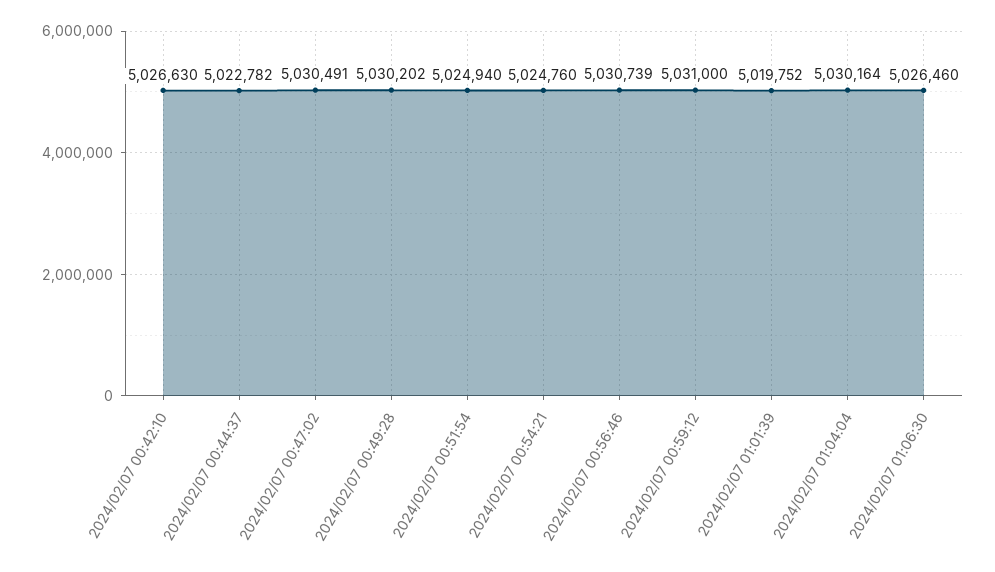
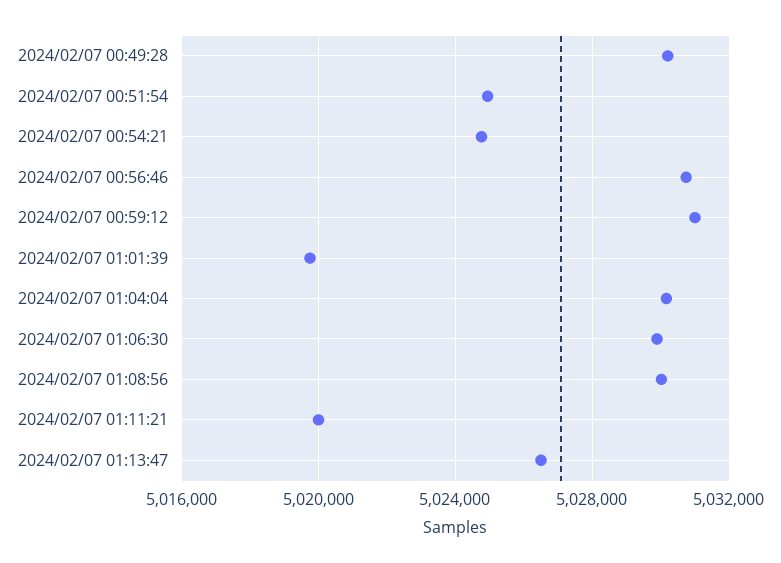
2024/02/07 00:42:10: 5026630 -> none
2024/02/07 00:44:37: 5022782 -> none
2024/02/07 00:47:02: 5030491 -> none
2024/02/07 01:06:30: 5026460 -> 5030000
2024/02/07 01:08:56: none -> 5030000
2024/02/07 01:11:21: none -> 5020000
2024/02/07 01:13:47: none -> 5026500

